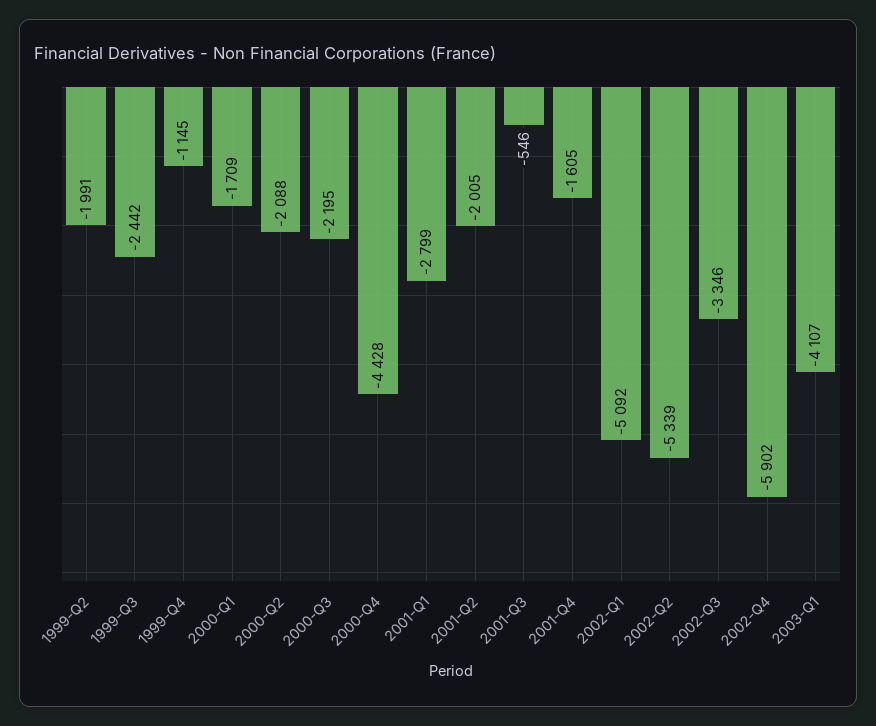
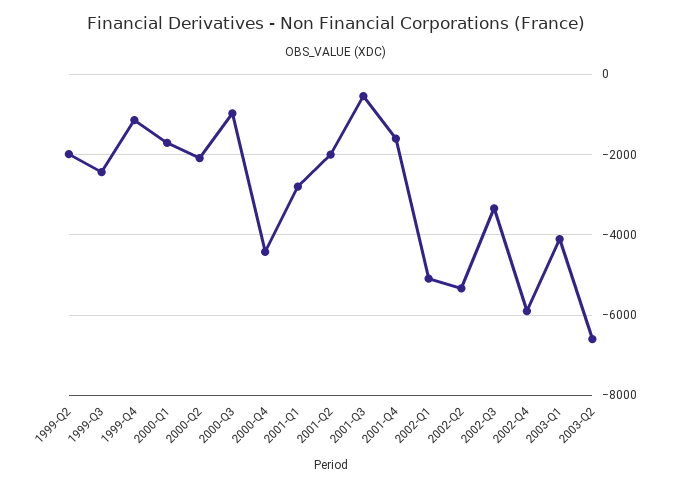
2000-Q3: -2195 -> -1000
2003-Q2: none -> -6600

